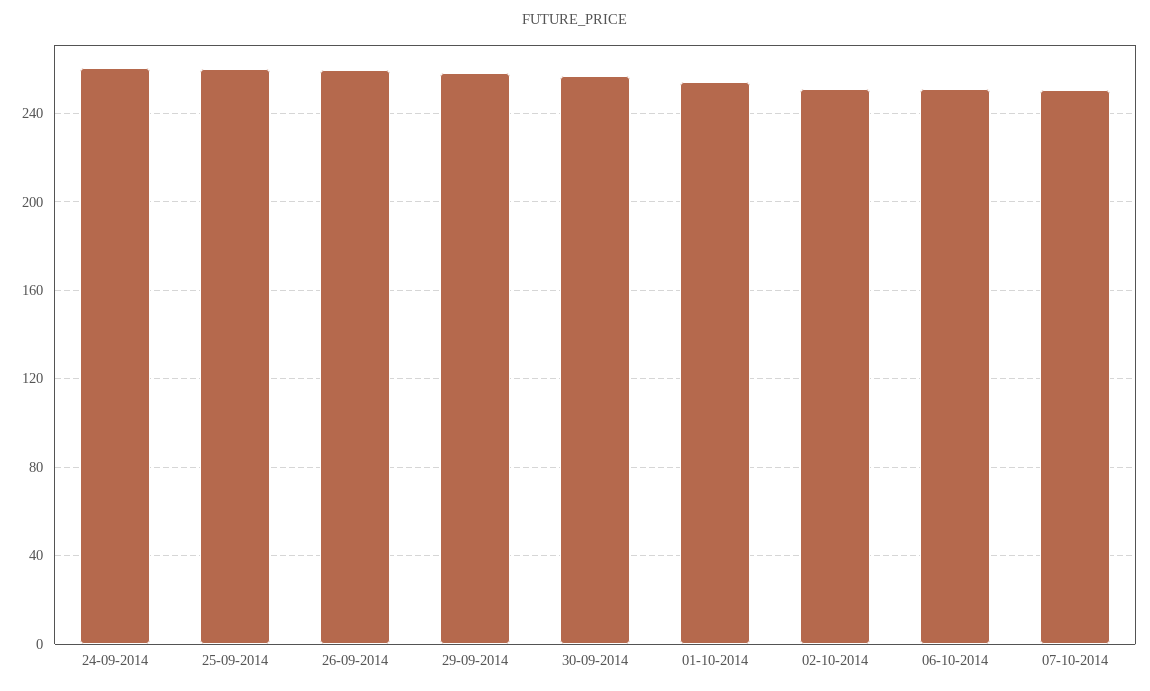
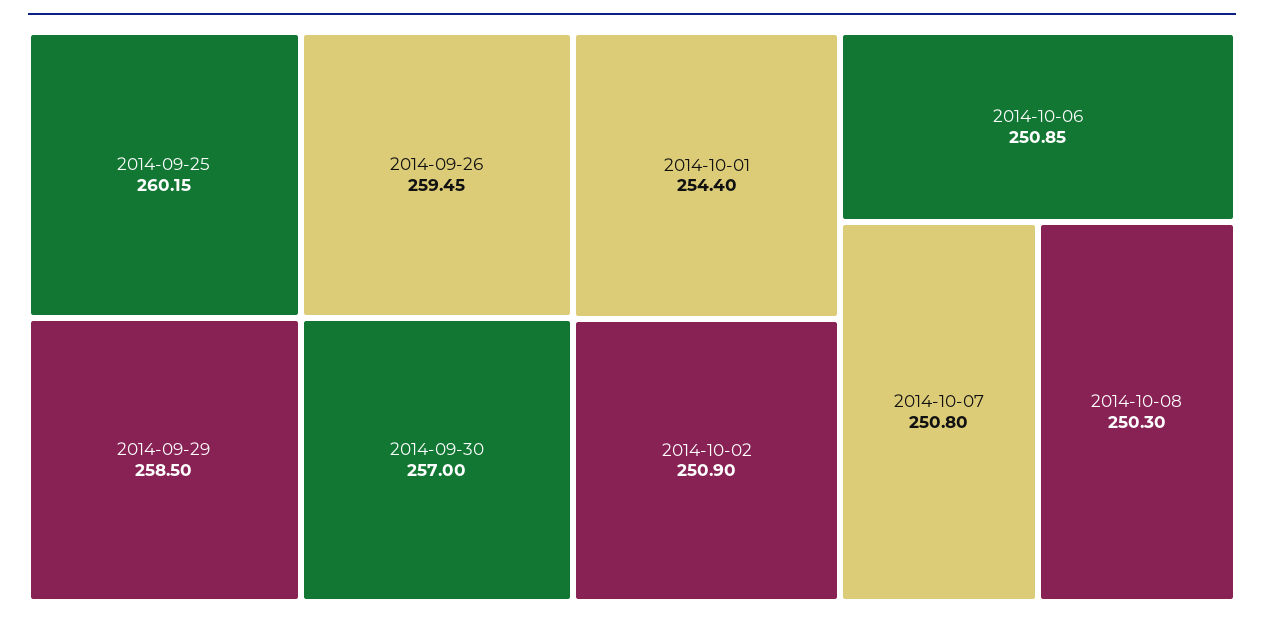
24-09-2014: 260 -> none
2014-10-08: none -> 250.3

